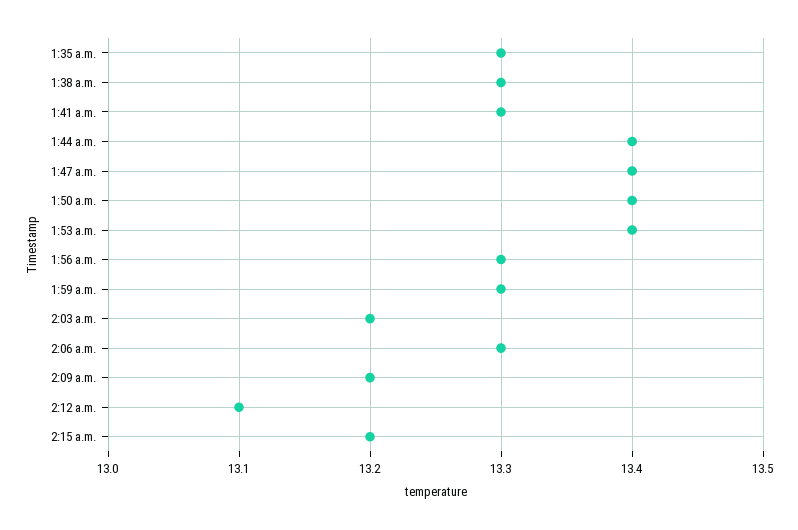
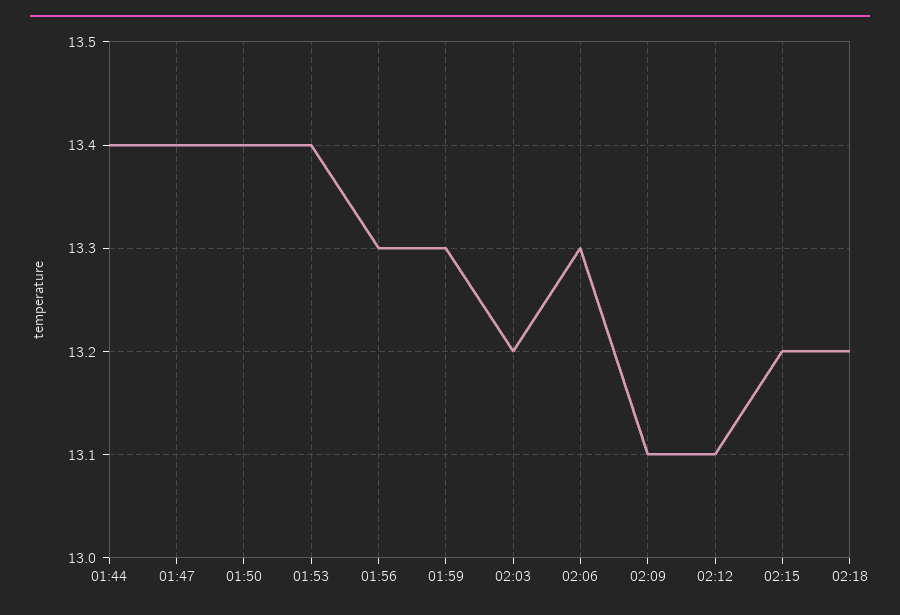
1:35 a.m.: 13.3 -> none
1:38 a.m.: 13.3 -> none
1:41 a.m.: 13.3 -> none
2:09 a.m.: 13.2 -> 13.1
02:18: none -> 13.2

